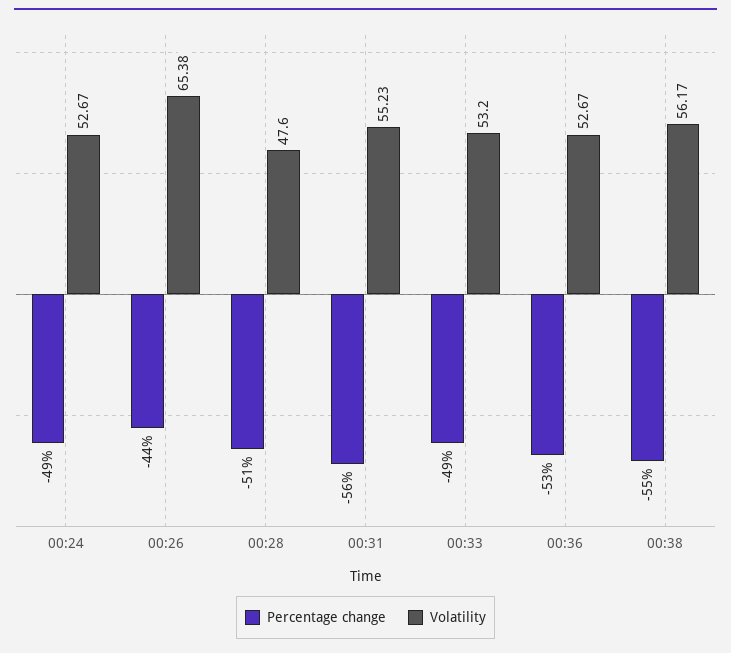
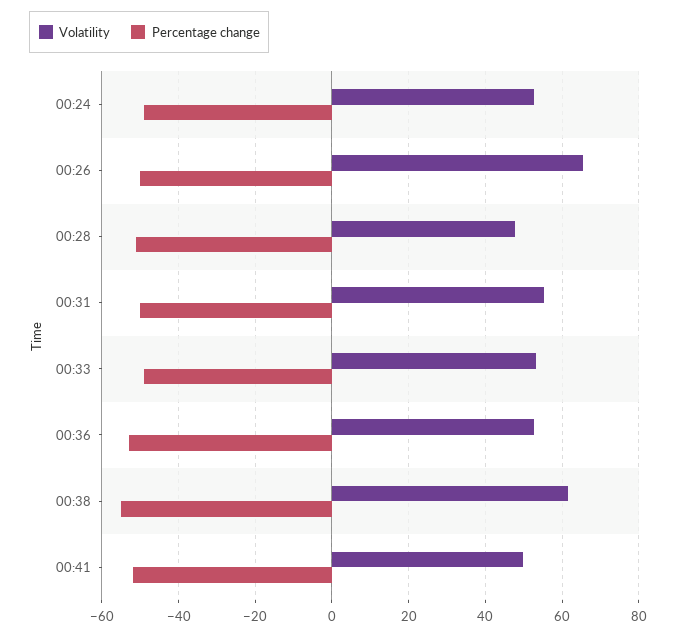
Percentage change, 00:26: -44 -> -50
Percentage change, 00:31: -56 -> -50
Volatility, 00:38: 56.17 -> 62
Volatility, 00:41: none -> 50
Percentage change, 00:41: none -> -52

